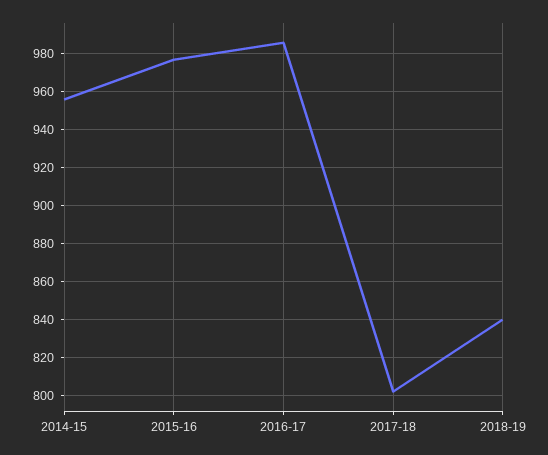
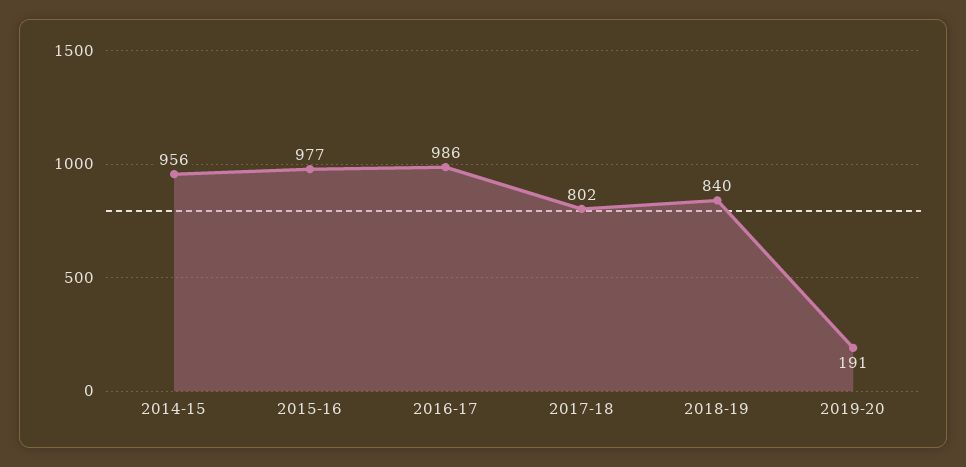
2019-20: none -> 191

